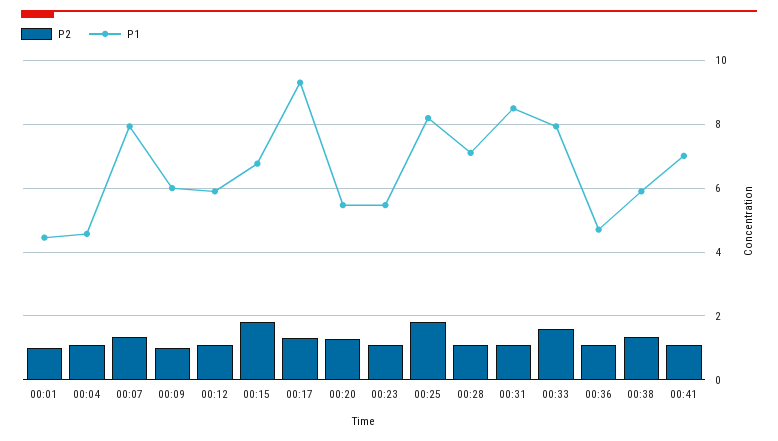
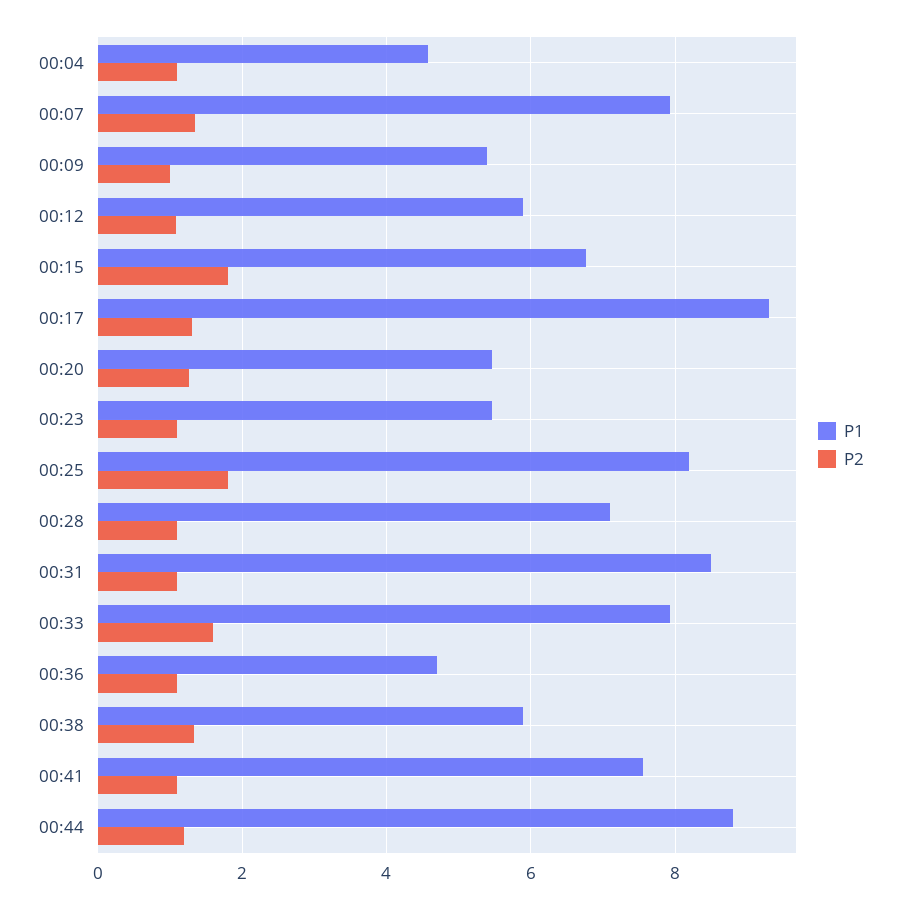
P2, 00:01: 1 -> none
P1, 00:01: 4.4 -> none
P1, 00:09: 6 -> 5.4
P1, 00:41: 7 -> 7.6
P1, 00:44: none -> 8.8
P2, 00:44: none -> 1.2

